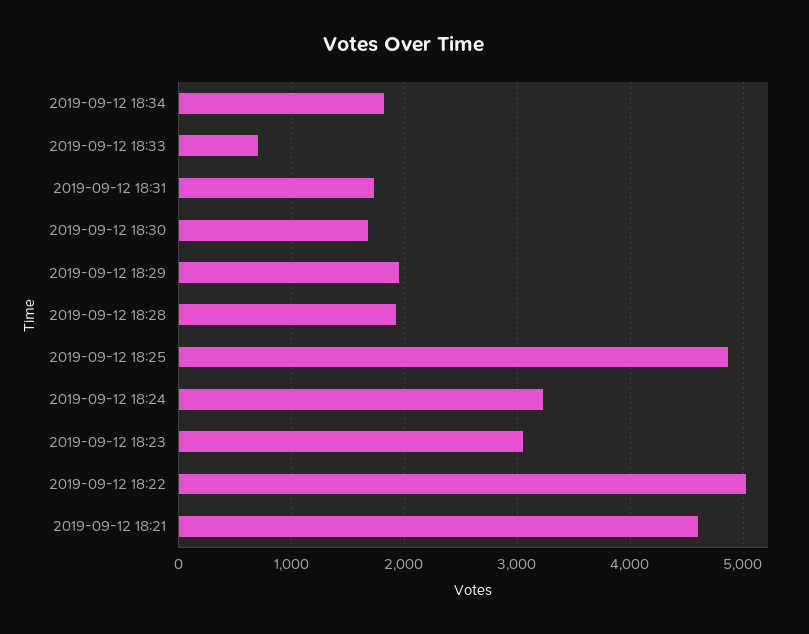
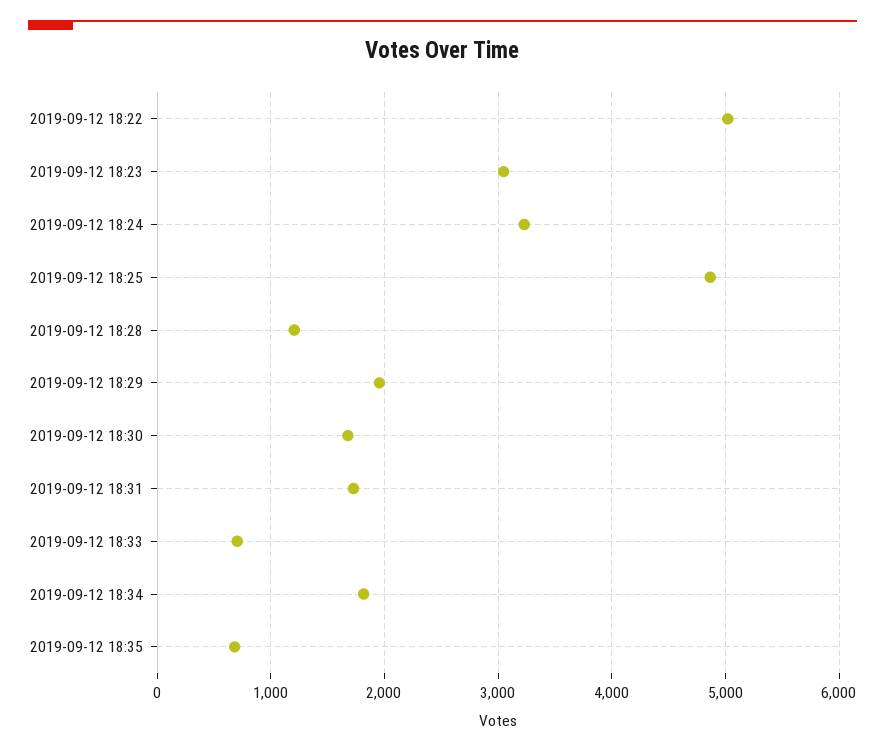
2019-09-12 18:28: 1900 -> 1200
2019-09-12 18:21: 4600 -> none
2019-09-12 18:35: none -> 700

